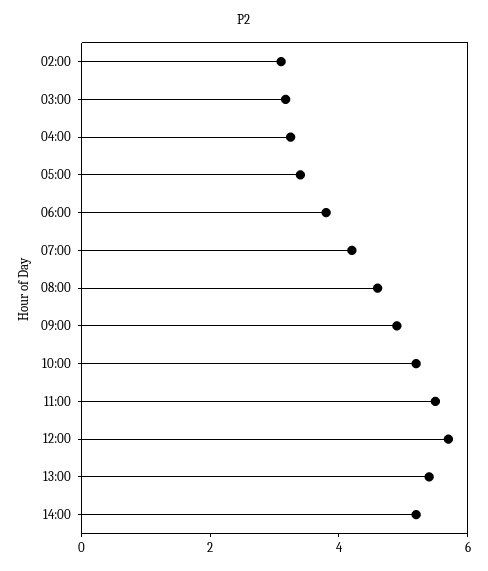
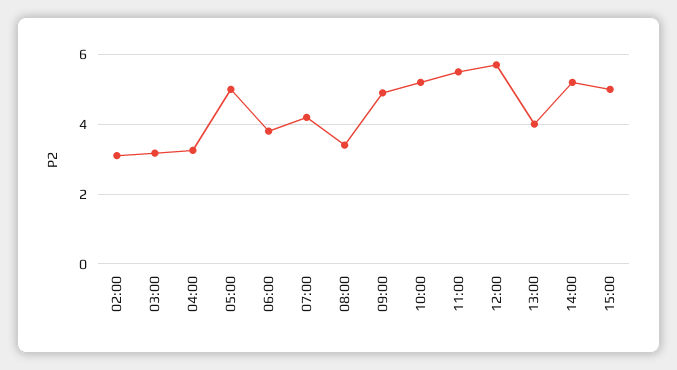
05:00: 3.5 -> 5
08:00: 4.5 -> 3.4
13:00: 5.5 -> 4
15:00: none -> 5

